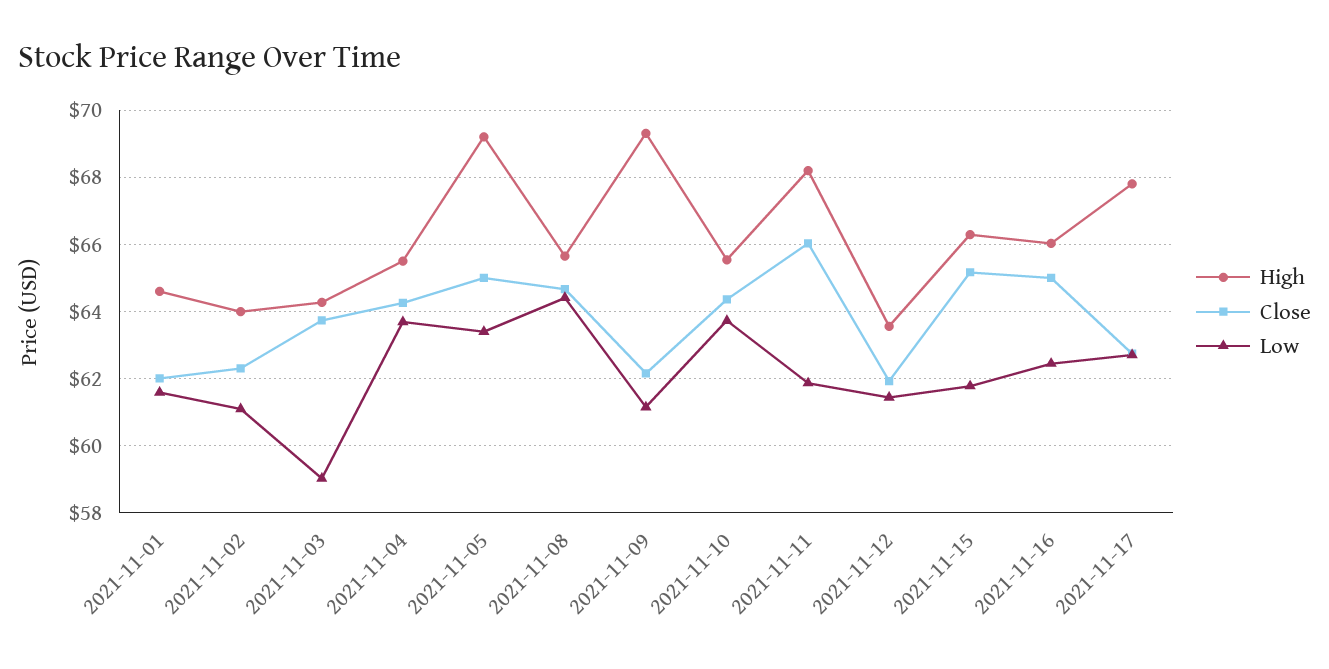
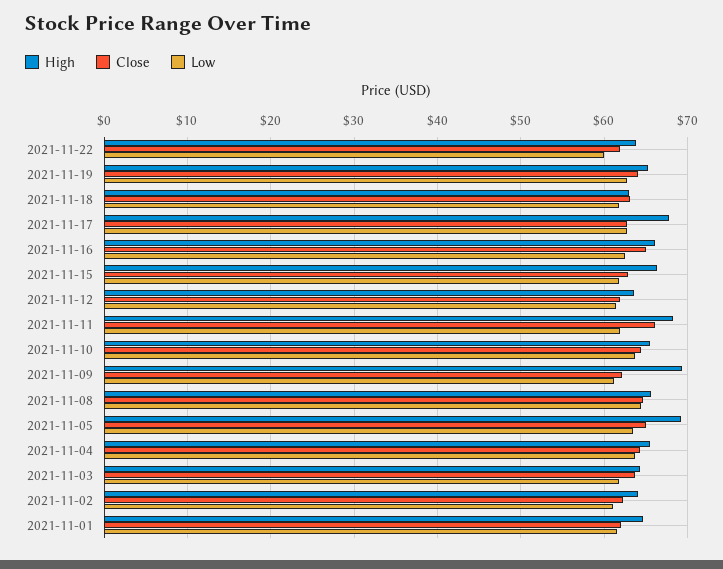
Low, 2021-11-03: 59 -> 62
Close, 2021-11-15: 65.2 -> 63
High, 2021-11-22: none -> 64
Close, 2021-11-22: none -> 62
Low, 2021-11-22: none -> 60
High, 2021-11-19: none -> 65
Close, 2021-11-19: none -> 64
Low, 2021-11-19: none -> 63
High, 2021-11-18: none -> 63
Close, 2021-11-18: none -> 63
Low, 2021-11-18: none -> 62

